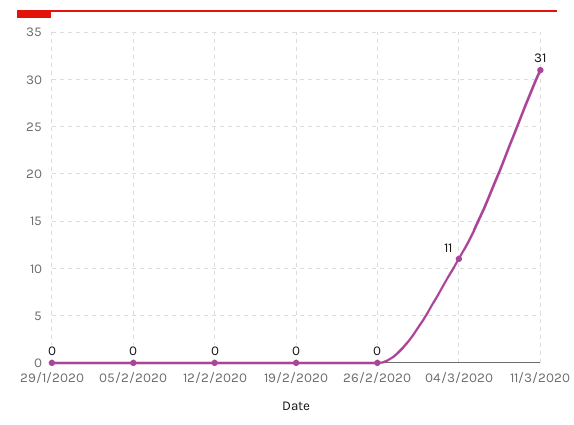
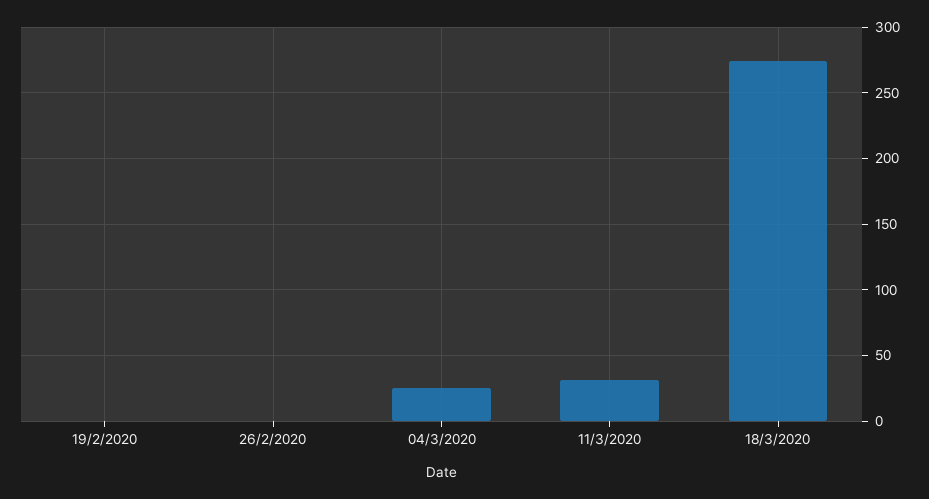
29/1/2020: 0 -> none
05/2/2020: 0 -> none
12/2/2020: 0 -> none
04/3/2020: 11 -> 25
18/3/2020: none -> 275

